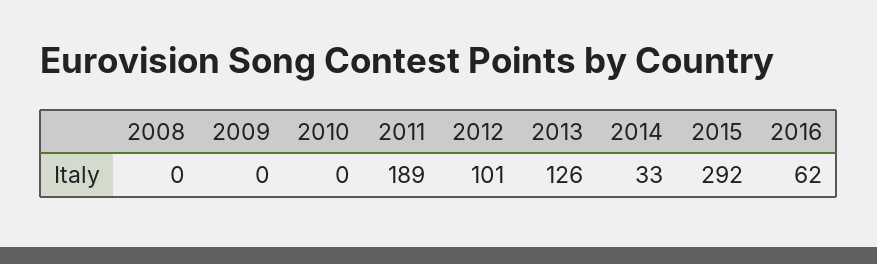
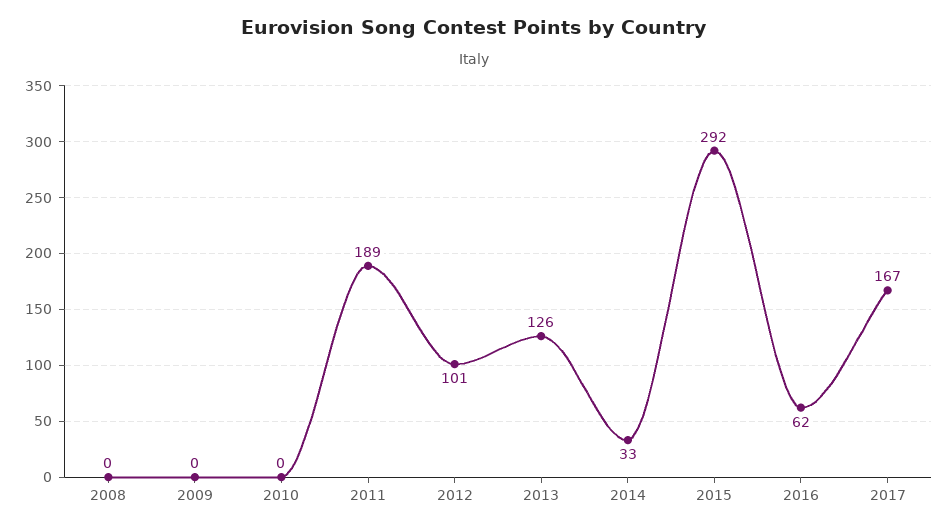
2017: none -> 167

